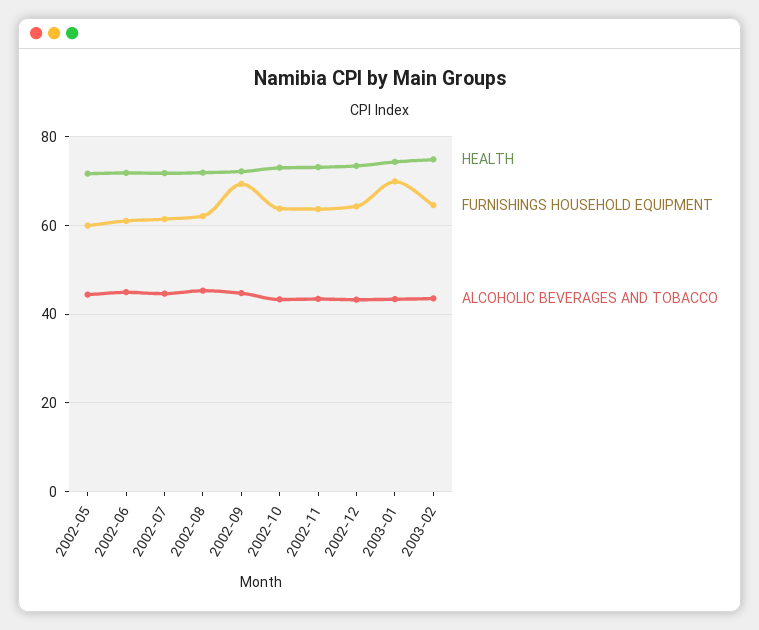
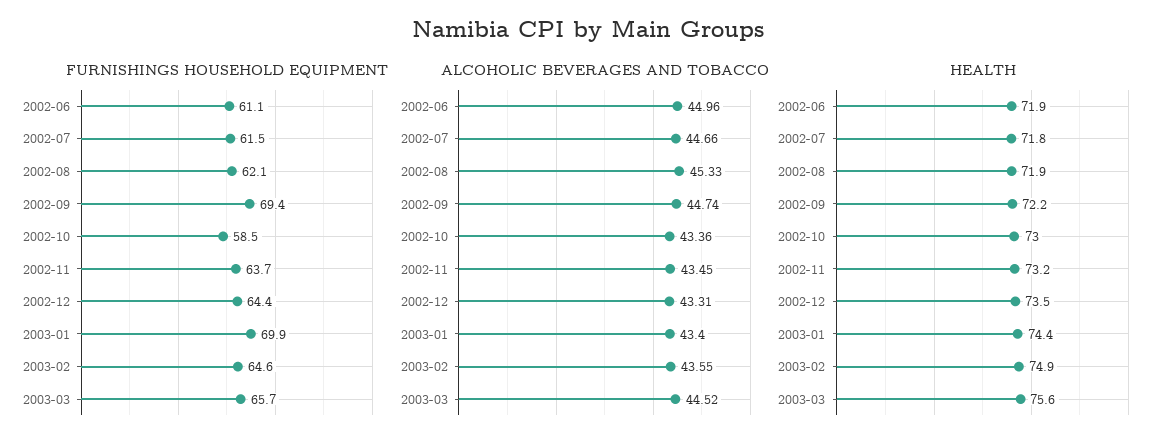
HEALTH, 2002-05: 72 -> none
FURNISHINGS HOUSEHOLD EQUIPMENT, 2002-05: 60 -> none
ALCOHOLIC BEVERAGES AND TOBACCO, 2002-05: 44 -> none
FURNISHINGS HOUSEHOLD EQUIPMENT, 2002-10: 64 -> 58.5
FURNISHINGS HOUSEHOLD EQUIPMENT, 2003-03: none -> 65.7
ALCOHOLIC BEVERAGES AND TOBACCO, 2003-03: none -> 44.52
HEALTH, 2003-03: none -> 75.6

